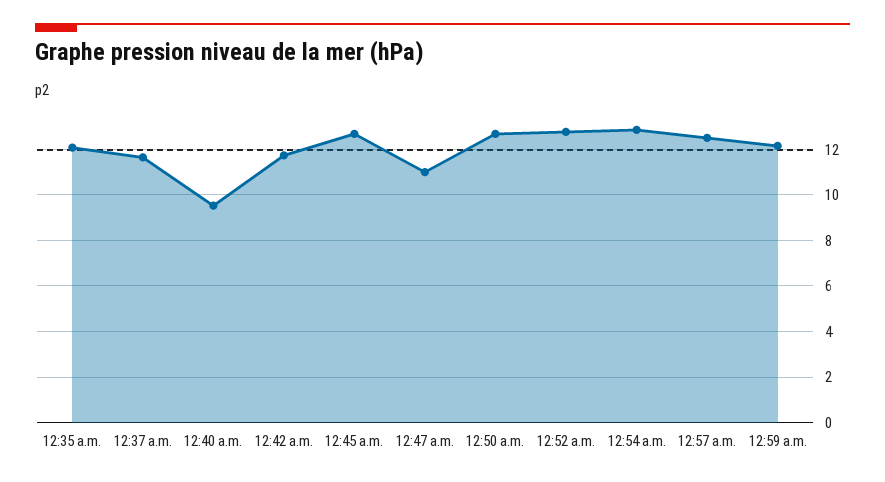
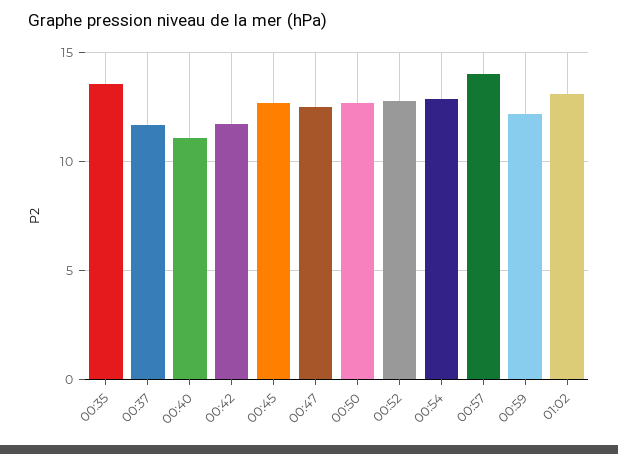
12:35 a.m.: 12 -> 13.5
12:40 a.m.: 9.5 -> 11
12:47 a.m.: 11 -> 12.5
12:57 a.m.: 12.5 -> 14
01:02: none -> 13

